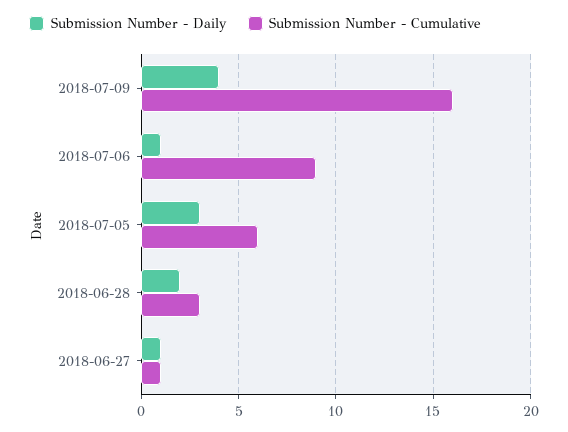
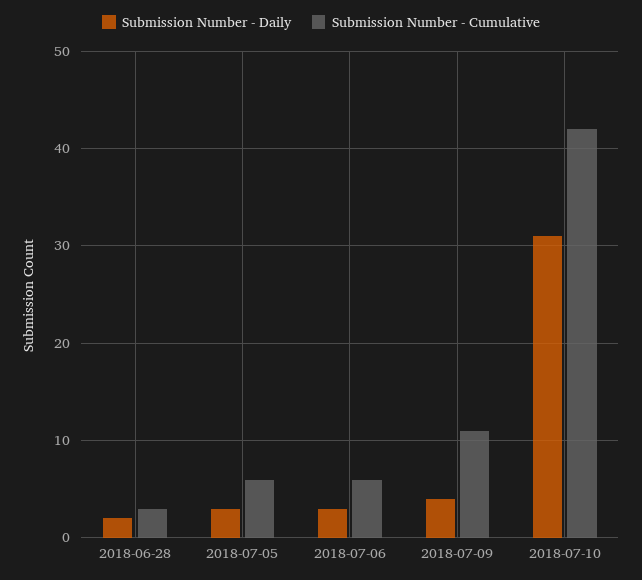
Submission Number - Cumulative, 2018-07-09: 16 -> 11
Submission Number - Daily, 2018-07-06: 1 -> 3
Submission Number - Cumulative, 2018-07-06: 9 -> 6
Submission Number - Daily, 2018-06-27: 1 -> none
Submission Number - Cumulative, 2018-06-27: 1 -> none
Submission Number - Daily, 2018-07-10: none -> 31
Submission Number - Cumulative, 2018-07-10: none -> 42

